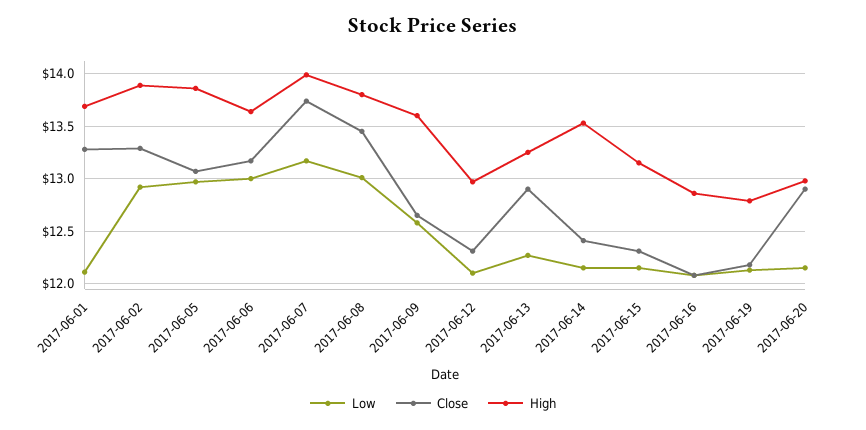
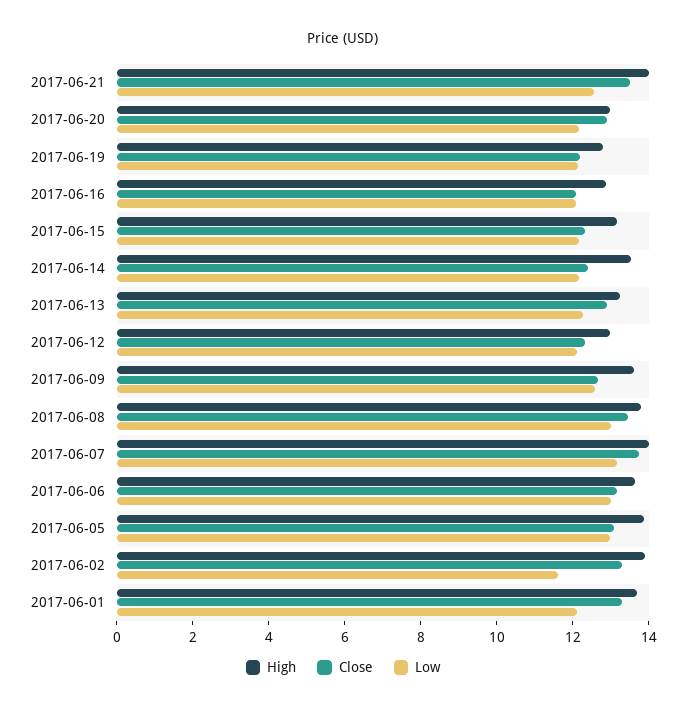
Low, 2017-06-02: 12.9 -> 11.5
High, 2017-06-21: none -> 14
Close, 2017-06-21: none -> 13.5
Low, 2017-06-21: none -> 12.5

